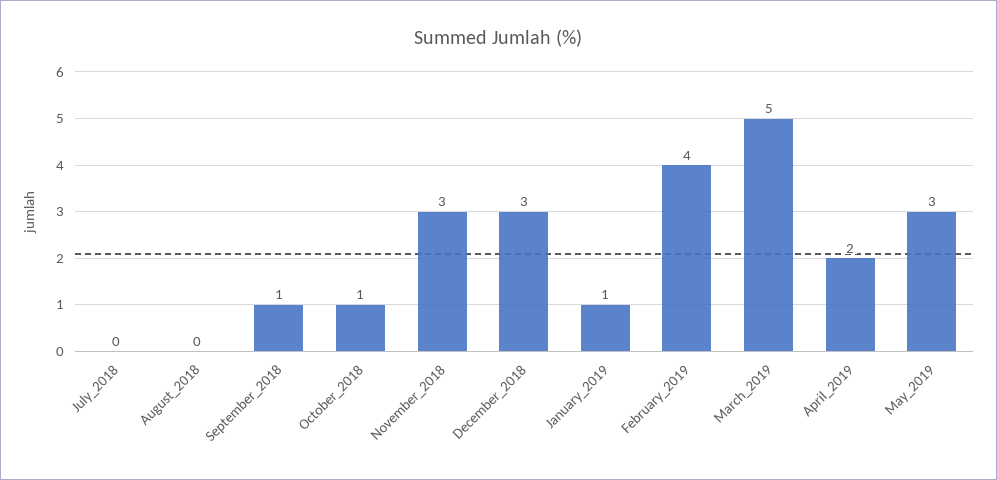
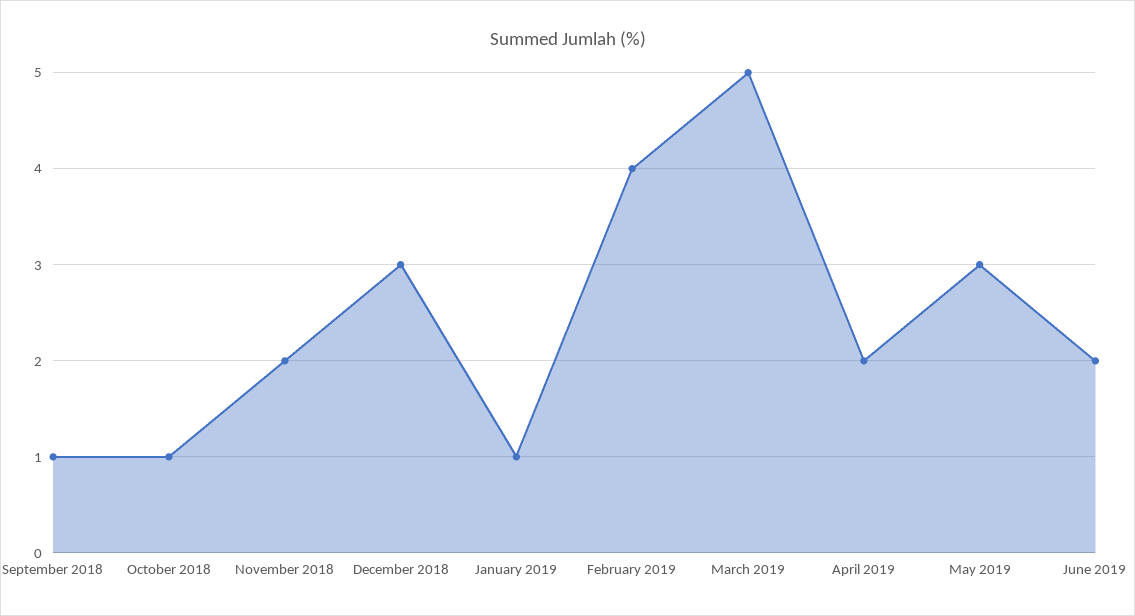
July_2018: 0 -> none
August_2018: 0 -> none
November_2018: 3 -> 2
June 2019: none -> 2

